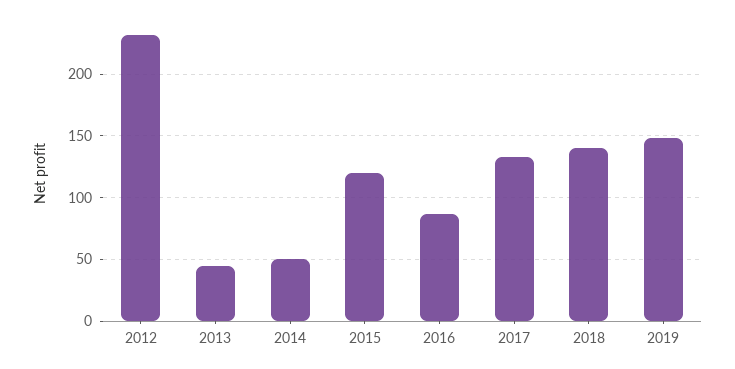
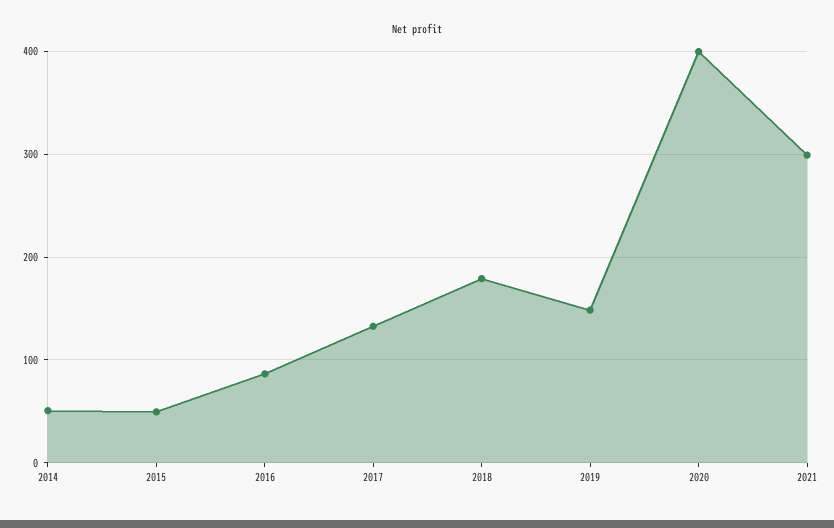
2012: 230 -> none
2013: 45 -> none
2015: 120 -> 50
2018: 140 -> 180
2020: none -> 400
2021: none -> 300

